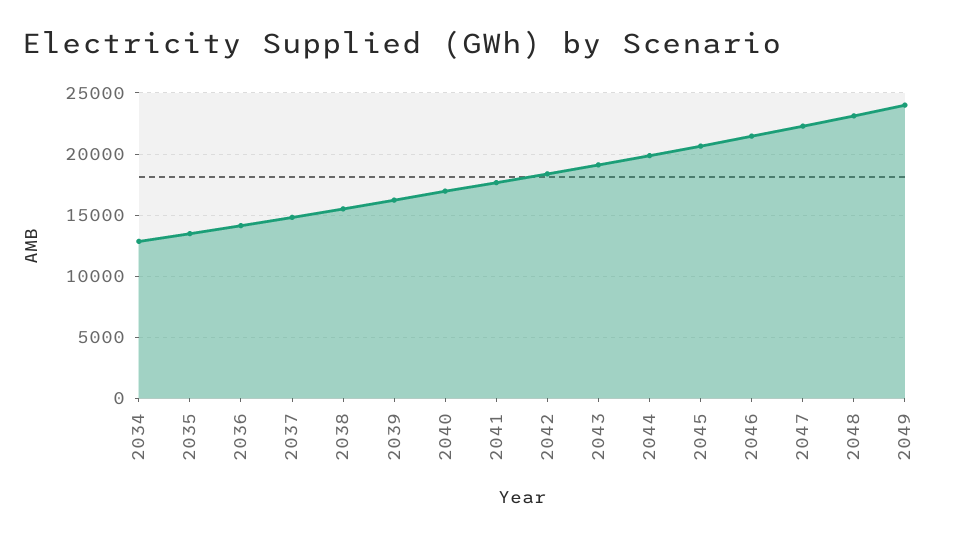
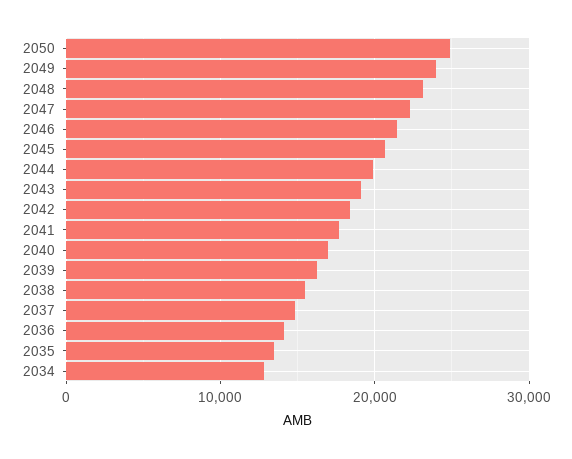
2050: none -> 25000

